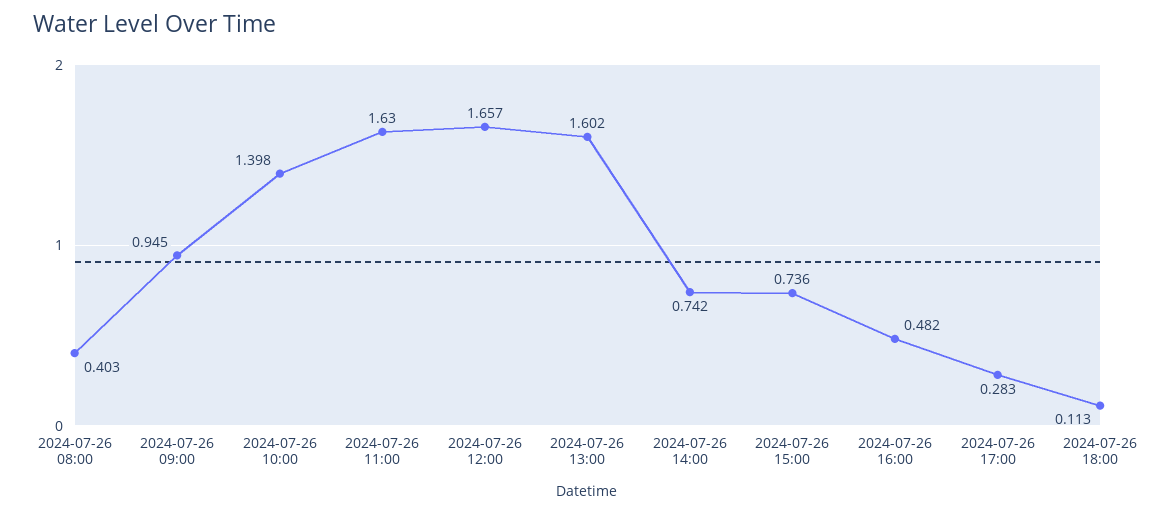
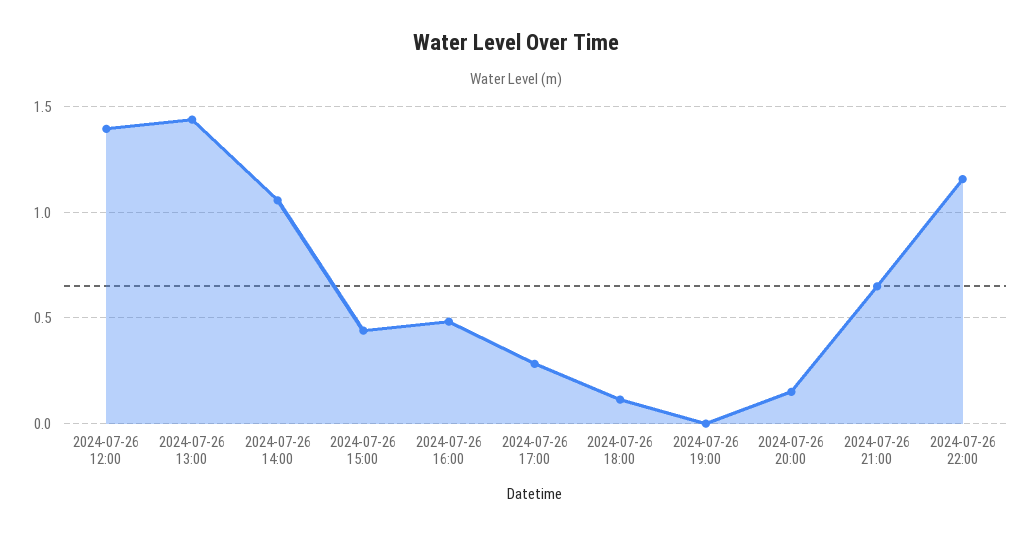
2024-07-26 08:00: 0.403 -> none
2024-07-26 09:00: 0.945 -> none
2024-07-26 10:00: 1.398 -> none
2024-07-26 11:00: 1.63 -> none
2024-07-26 12:00: 1.657 -> 1.4
2024-07-26 13:00: 1.602 -> 1.45
2024-07-26 14:00: 0.742 -> 1.05
2024-07-26 15:00: 0.736 -> 0.45
2024-07-26 19:00: none -> 0
2024-07-26 20:00: none -> 0.15
2024-07-26 21:00: none -> 0.65
2024-07-26 22:00: none -> 1.15

